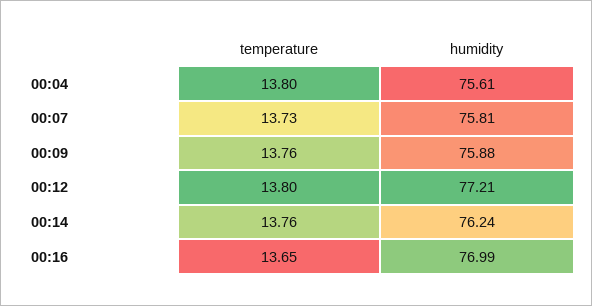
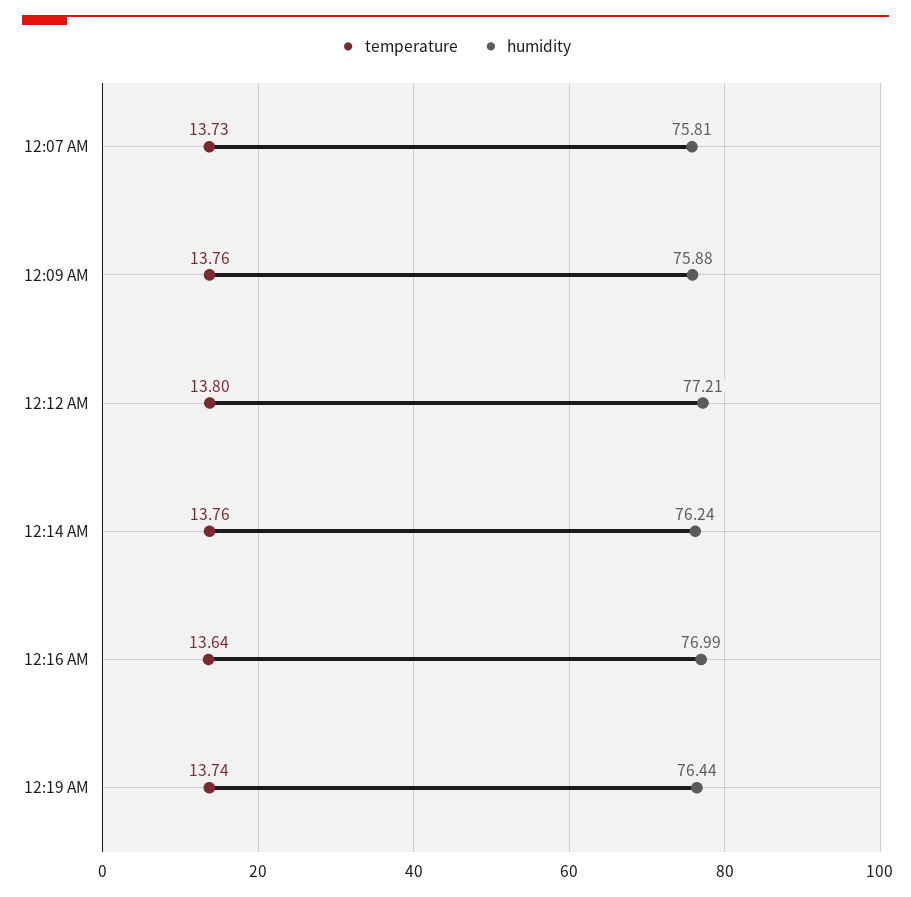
temperature, 00:04: 13.8 -> none
humidity, 00:04: 75.61 -> none
temperature, 00:16: 13.65 -> 13.64
temperature, 12:19 AM: none -> 13.74
humidity, 12:19 AM: none -> 76.44

